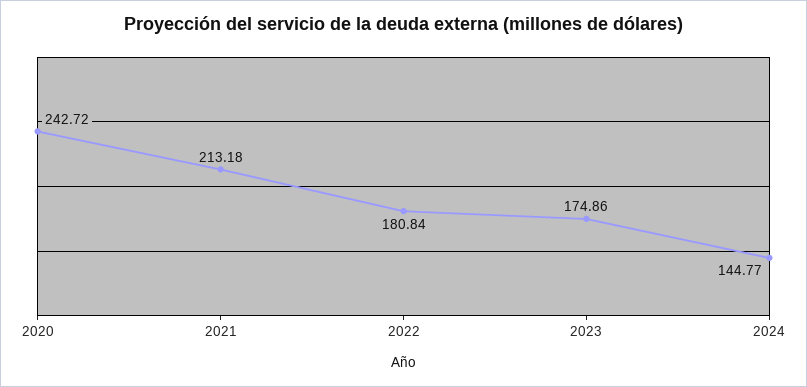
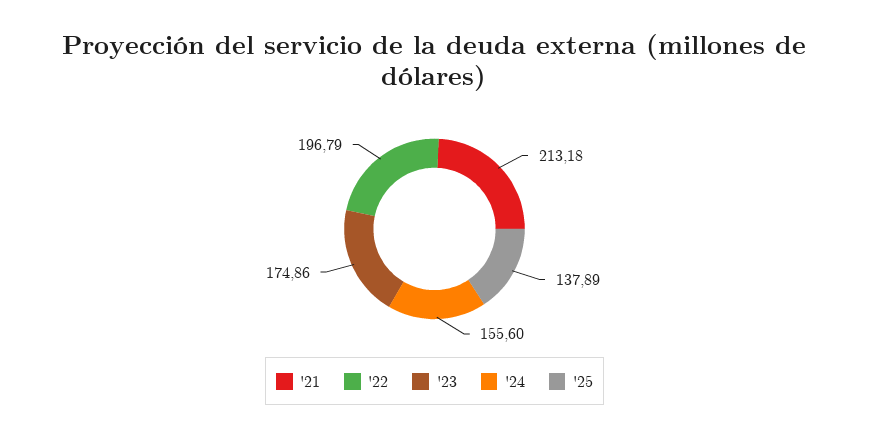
2020: 242.72 -> none
2022: 180.84 -> 196.79
2024: 144.77 -> 155.6
'25: none -> 137.89

